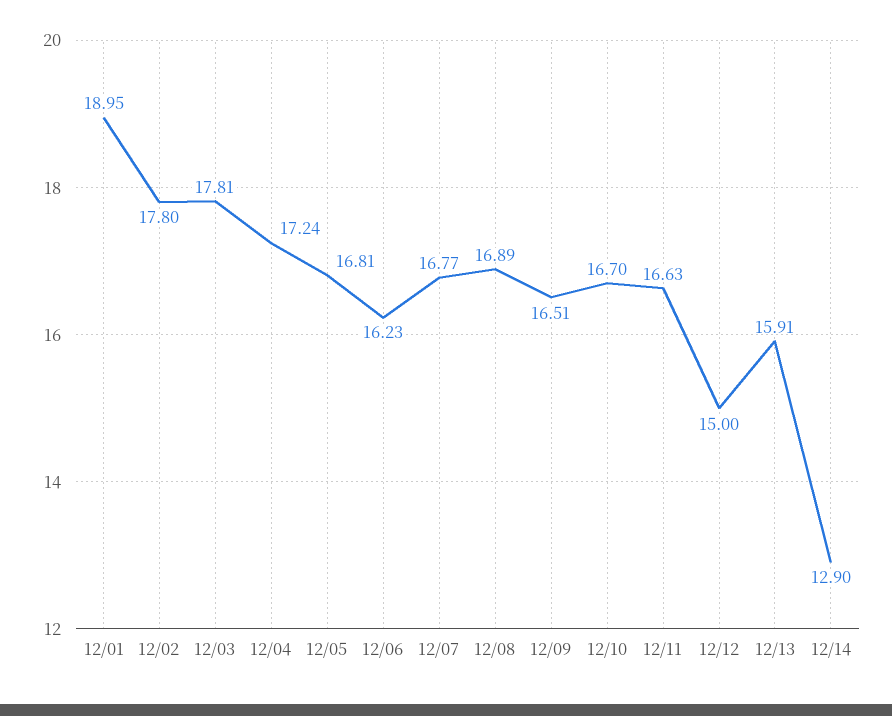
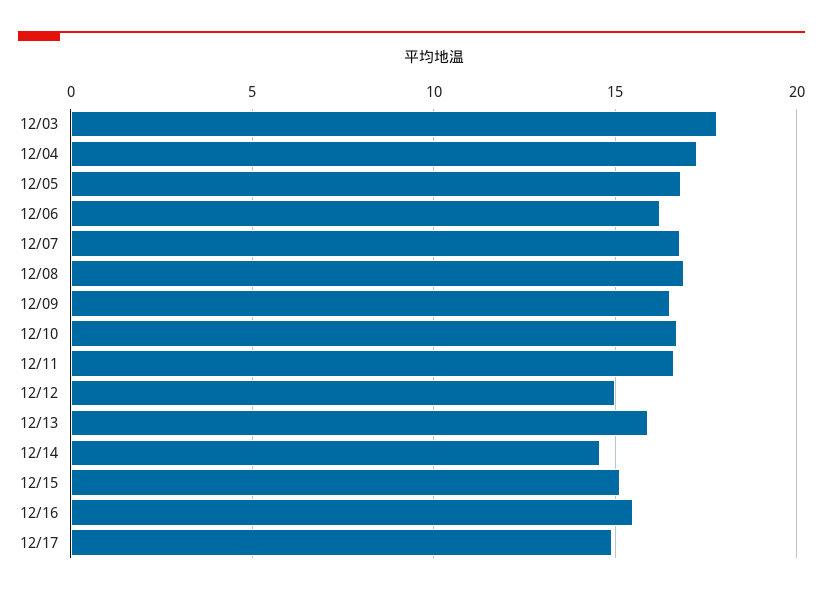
12/01: 18.95 -> none
12/02: 17.8 -> none
12/14: 12.9 -> 14.5
12/15: none -> 15
12/16: none -> 15.5
12/17: none -> 15

